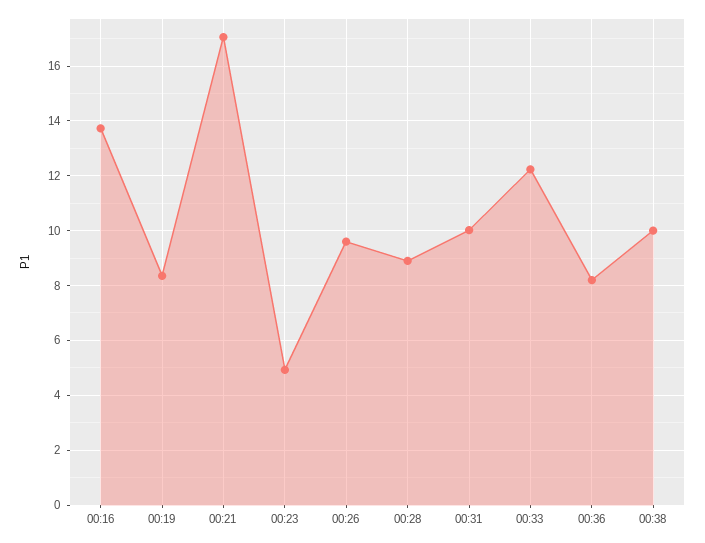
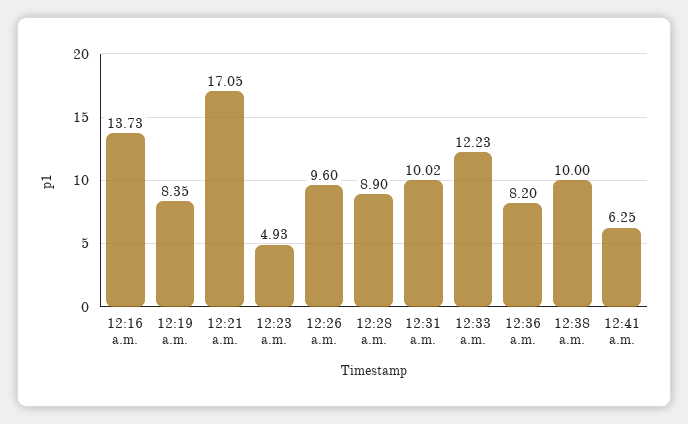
12:41 a.m.: none -> 6.25

